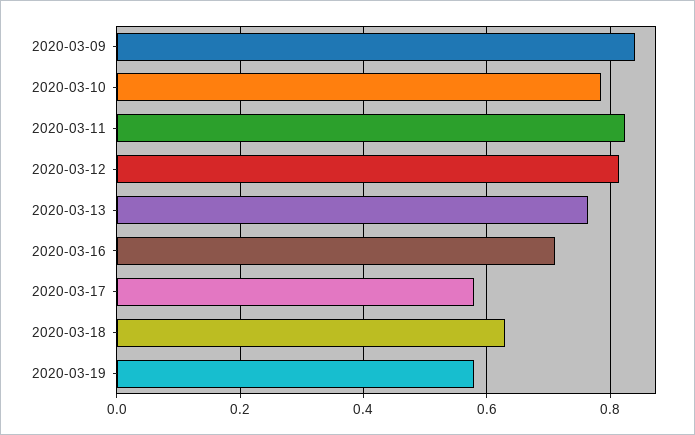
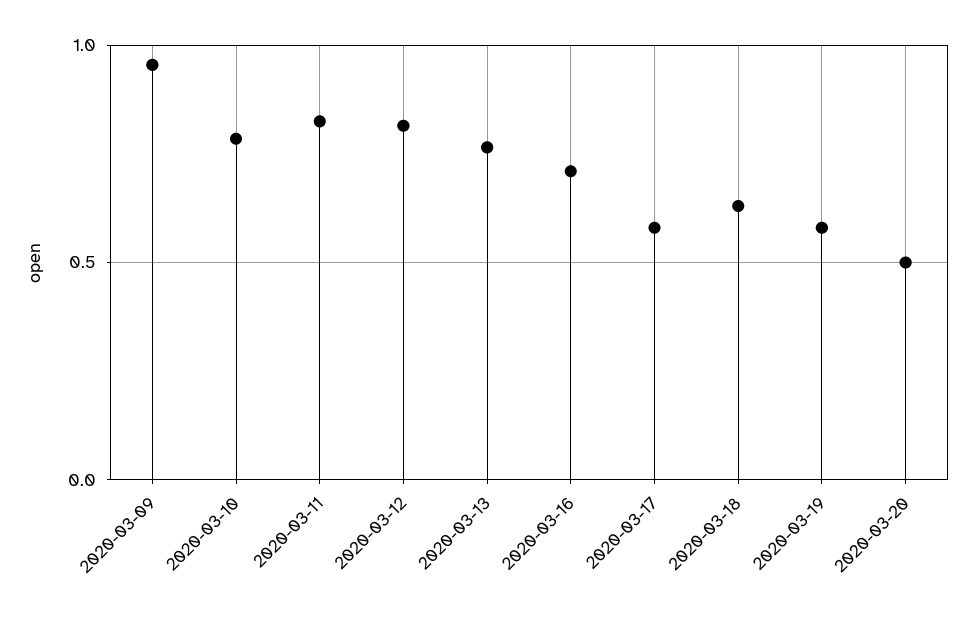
2020-03-09: 0.84 -> 0.95
2020-03-20: none -> 0.5

